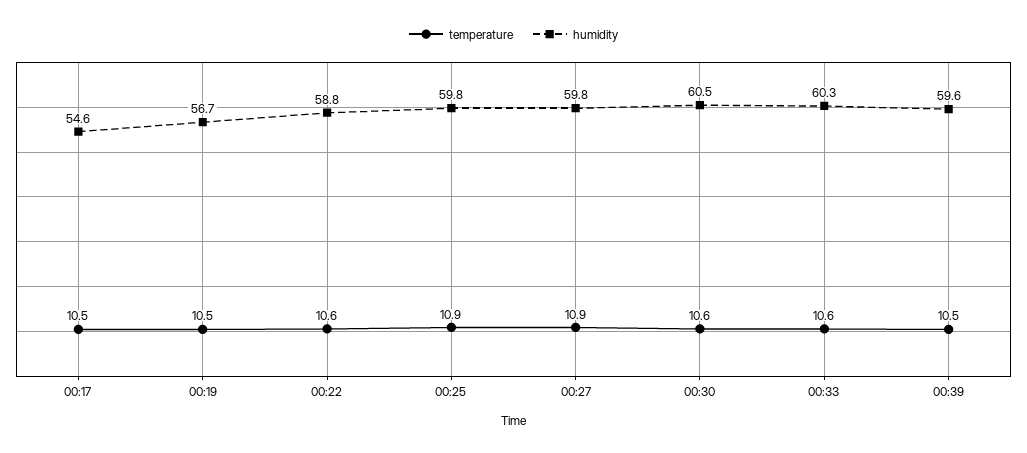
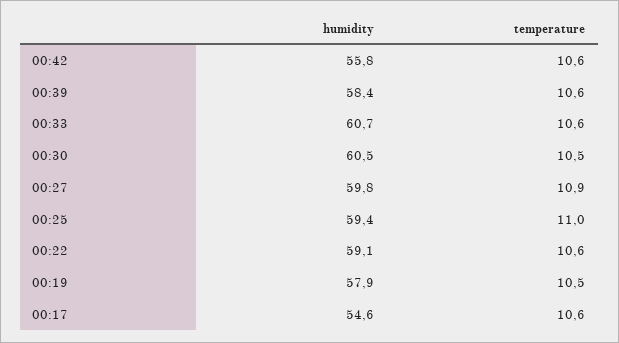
temperature, 00:17: 10.5 -> 10.6
humidity, 00:19: 56.7 -> 57.9
humidity, 00:22: 58.8 -> 59.1
temperature, 00:25: 10.9 -> 11
humidity, 00:25: 59.8 -> 59.4
temperature, 00:30: 10.6 -> 10.5
humidity, 00:33: 60.3 -> 60.7
temperature, 00:39: 10.5 -> 10.6
humidity, 00:39: 59.6 -> 58.4
humidity, 00:42: none -> 55.8
temperature, 00:42: none -> 10.6

